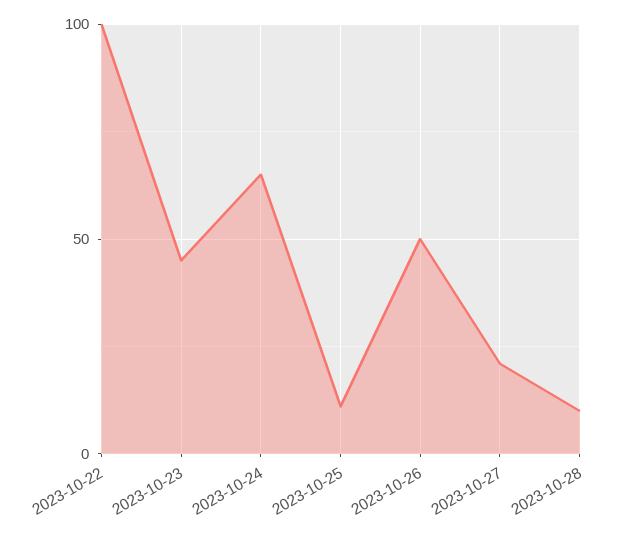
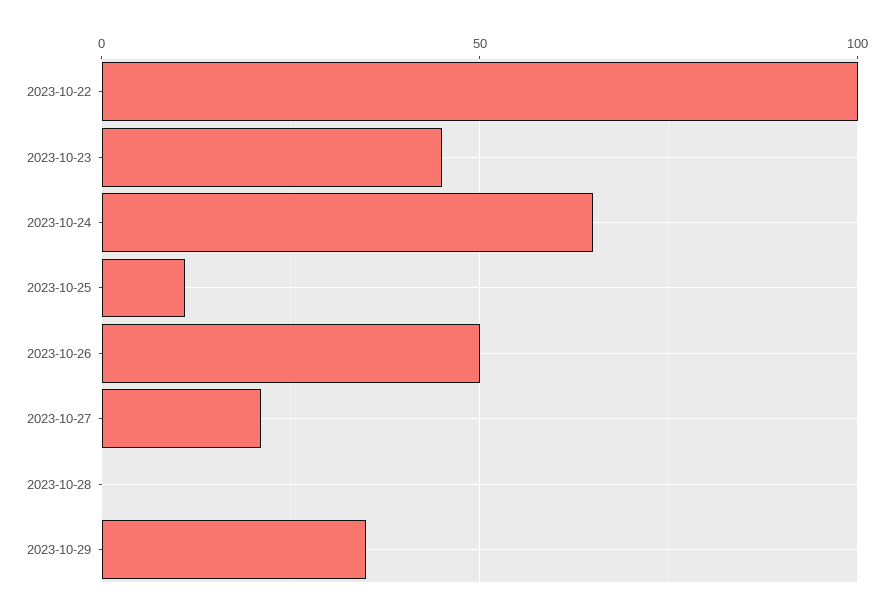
2023-10-28: 10 -> 0
2023-10-29: none -> 35

